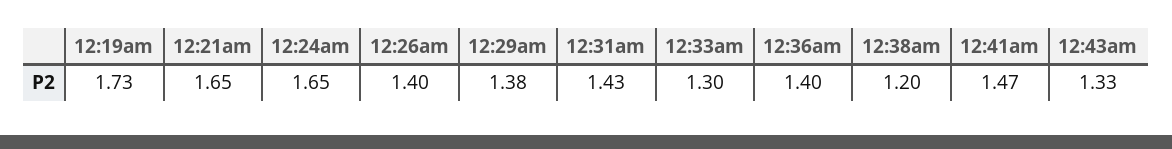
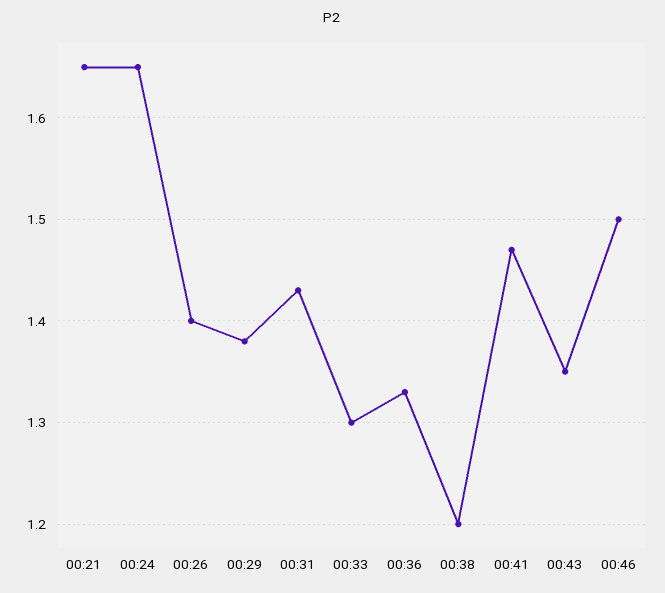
12:19am: 1.73 -> none
12:36am: 1.4 -> 1.33
12:43am: 1.33 -> 1.35
00:46: none -> 1.5

